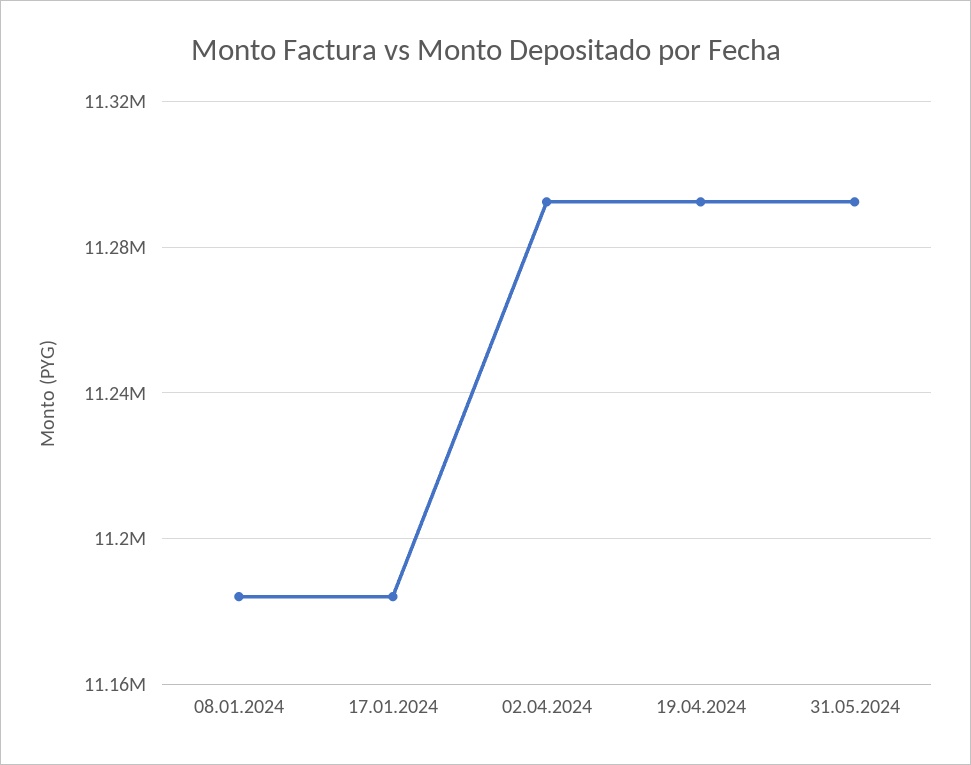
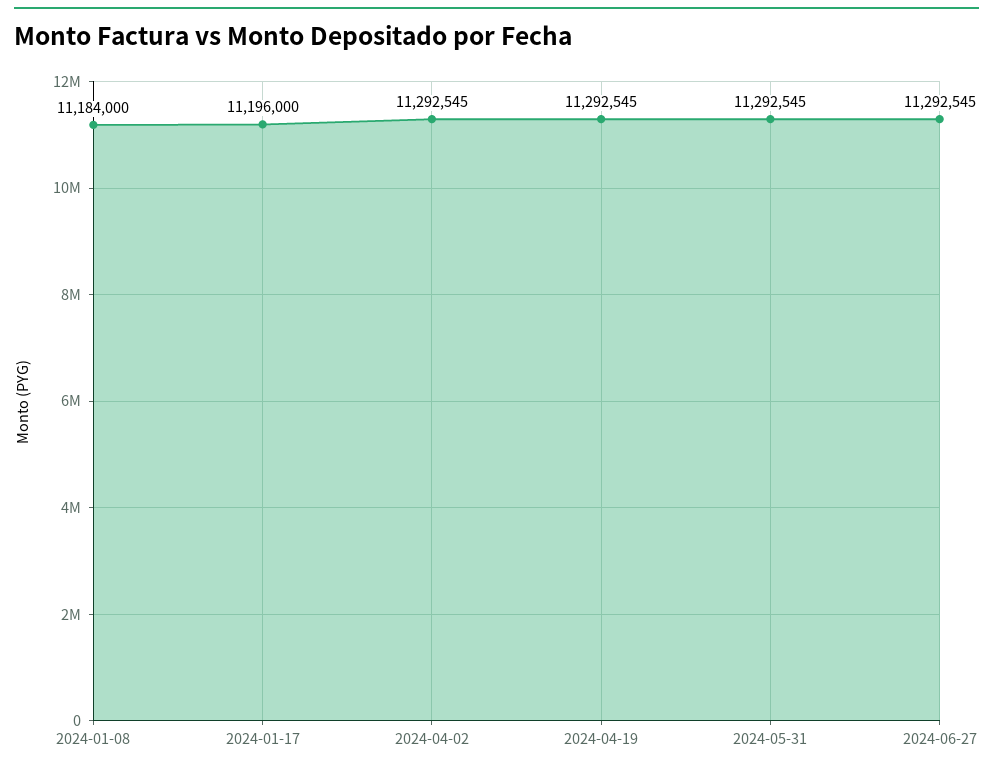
17.01.2024: 11185000 -> 11196000
2024-06-27: none -> 11292545

